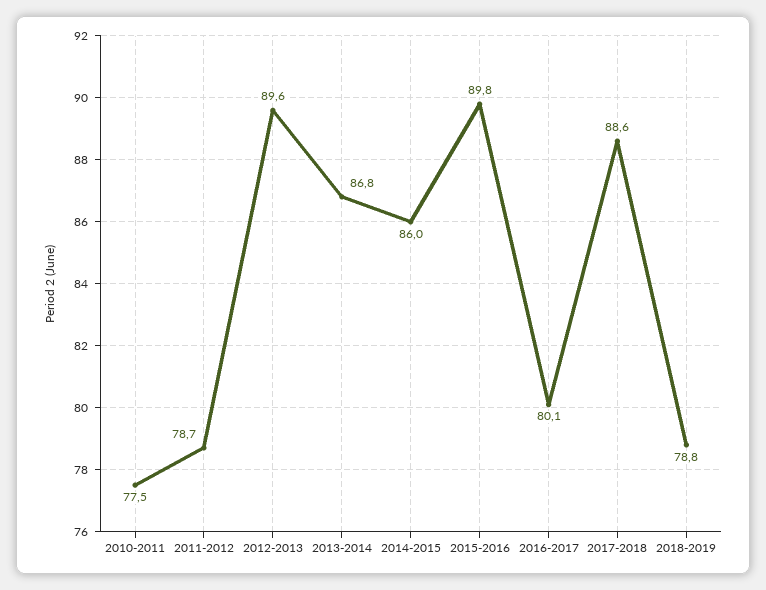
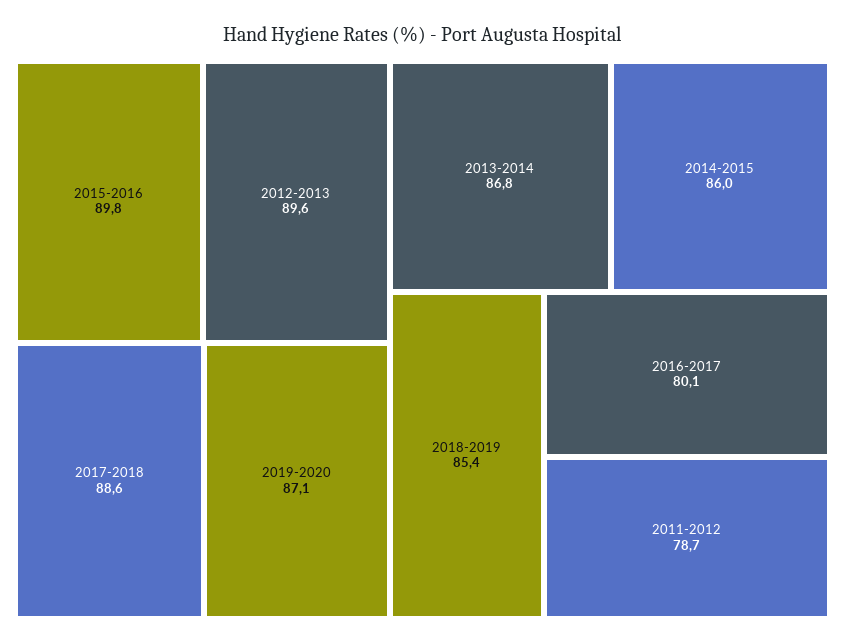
2010-2011: 77.5 -> none
2018-2019: 78.8 -> 85.4
2019-2020: none -> 87.1

